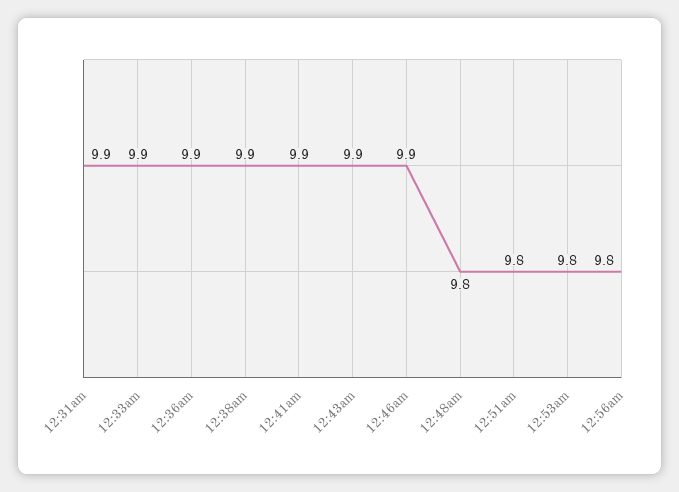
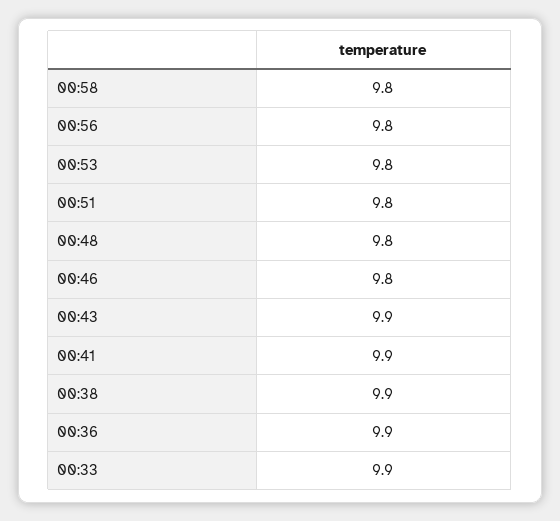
12:31am: 9.9 -> none
12:46am: 9.9 -> 9.8
00:58: none -> 9.8

